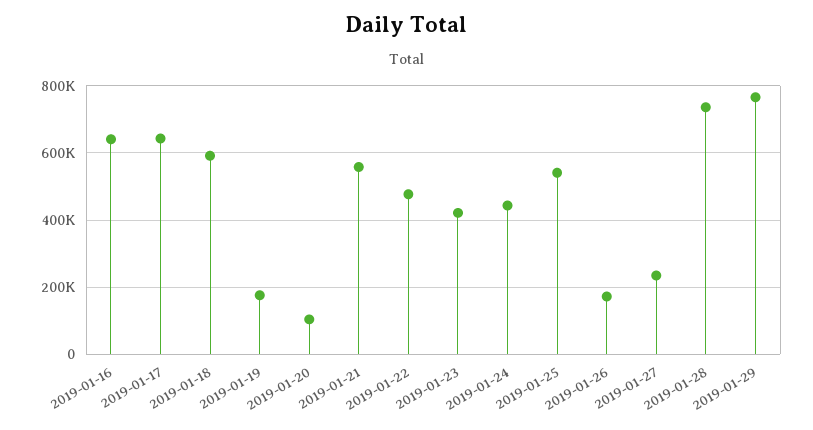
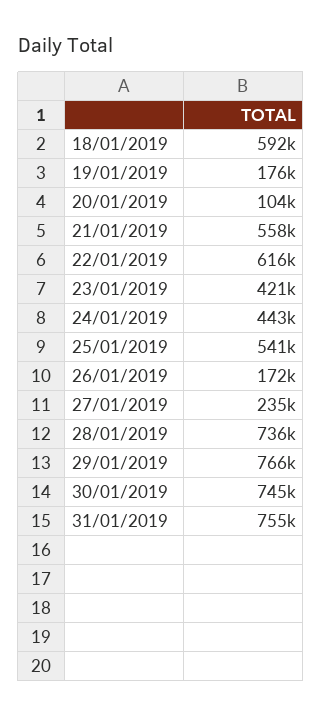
2019-01-16: 640000 -> none
2019-01-17: 640000 -> none
2019-01-22: 480000 -> 616000
30/01/2019: none -> 745000
31/01/2019: none -> 755000

